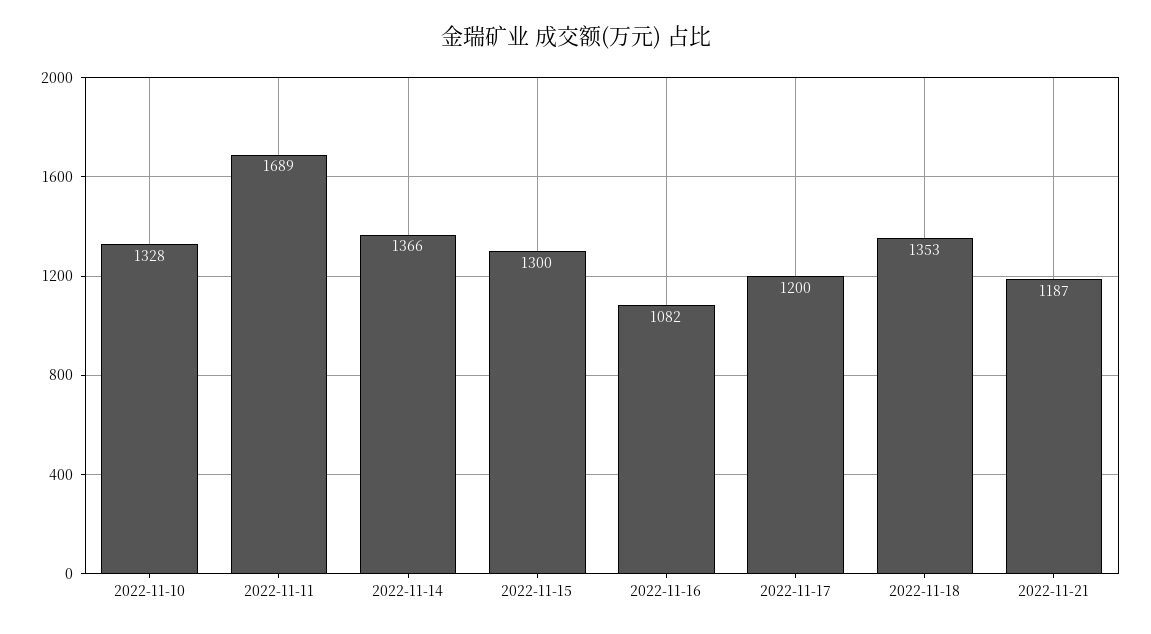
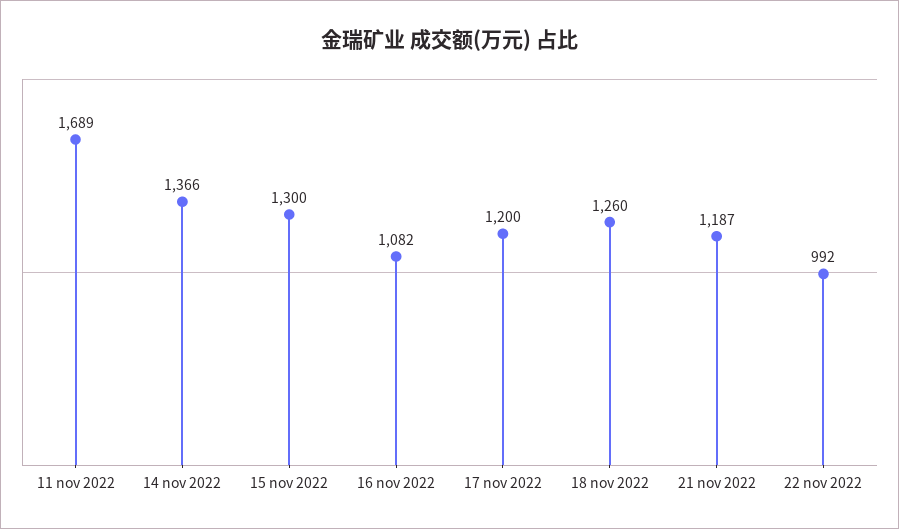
2022-11-10: 1328 -> none
2022-11-18: 1353 -> 1260
22 nov 2022: none -> 992

